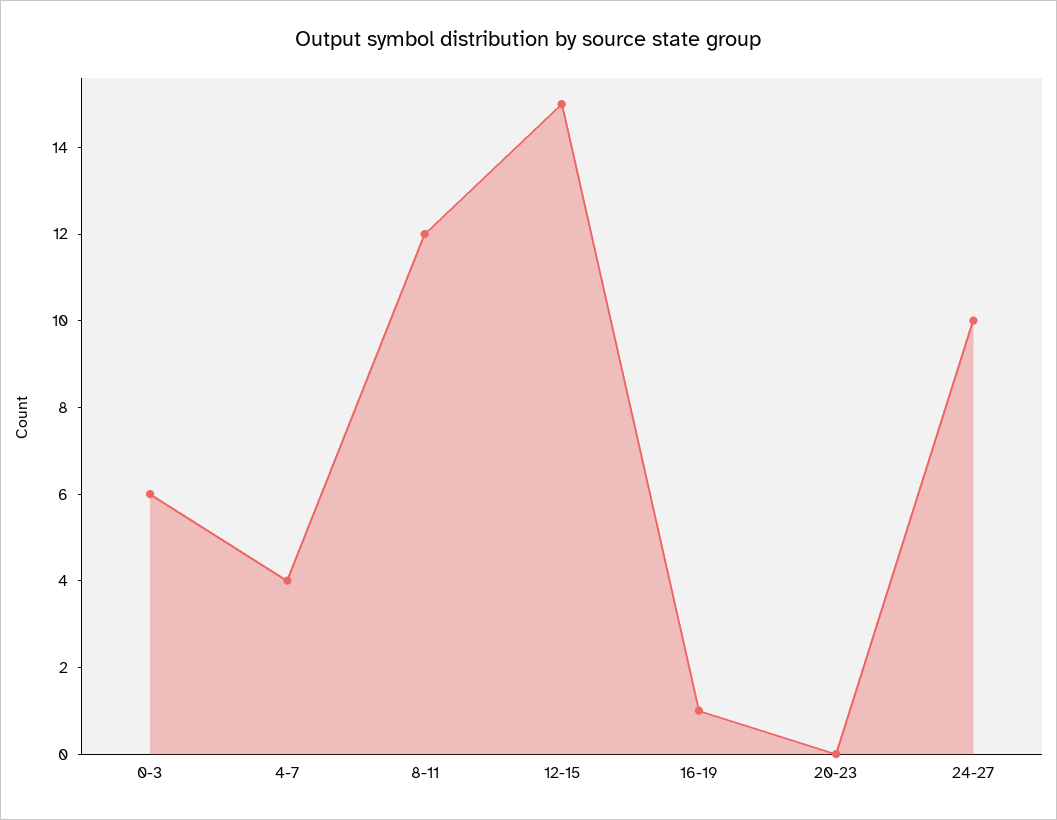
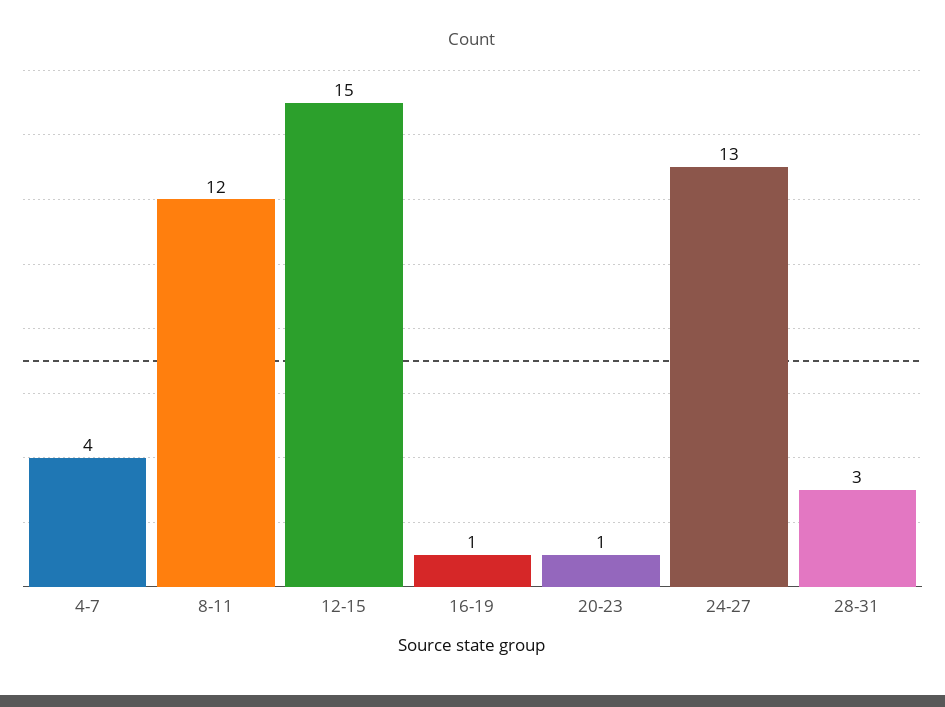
0-3: 6 -> none
20-23: 0 -> 1
24-27: 10 -> 13
28-31: none -> 3

